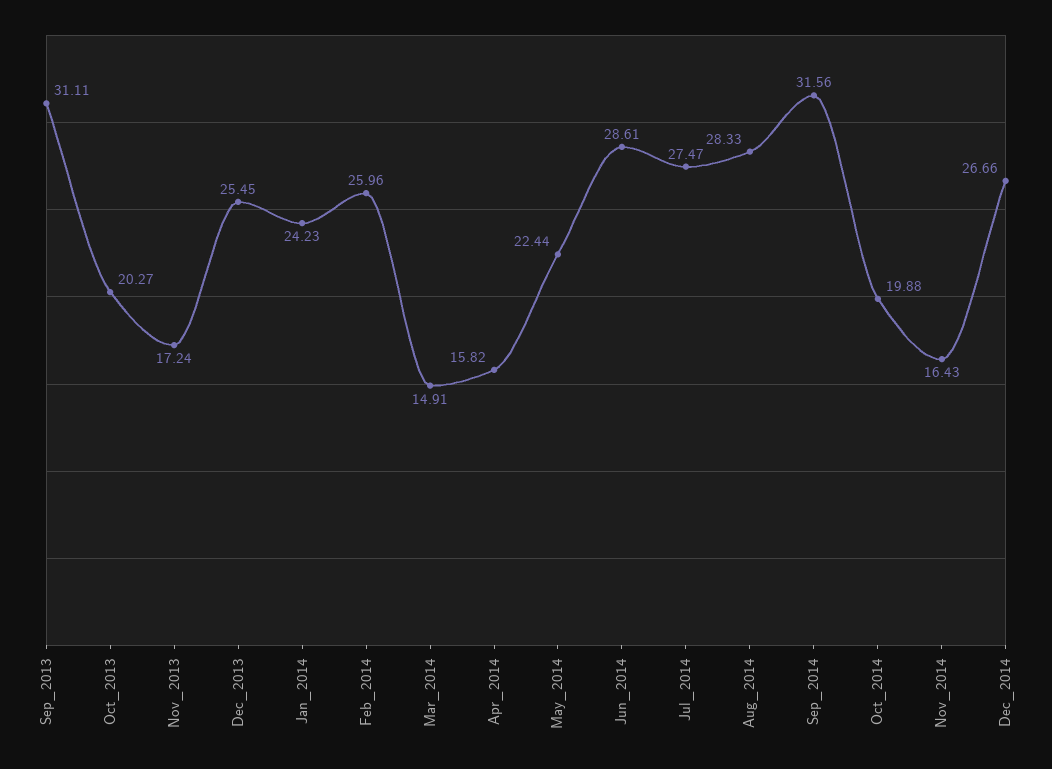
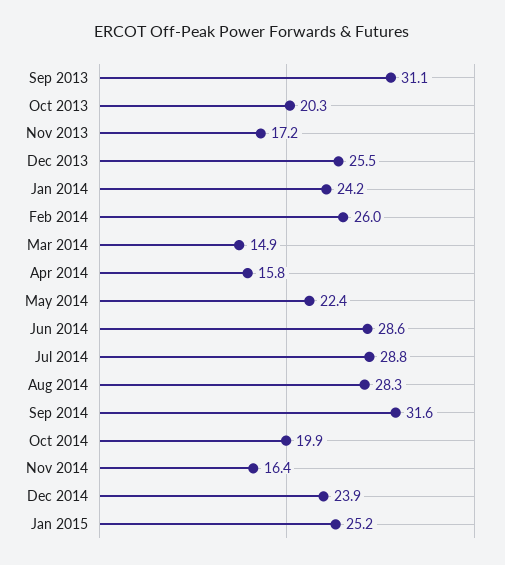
Jul_2014: 27.47 -> 28.8
Dec_2014: 26.66 -> 23.9
Jan 2015: none -> 25.2

